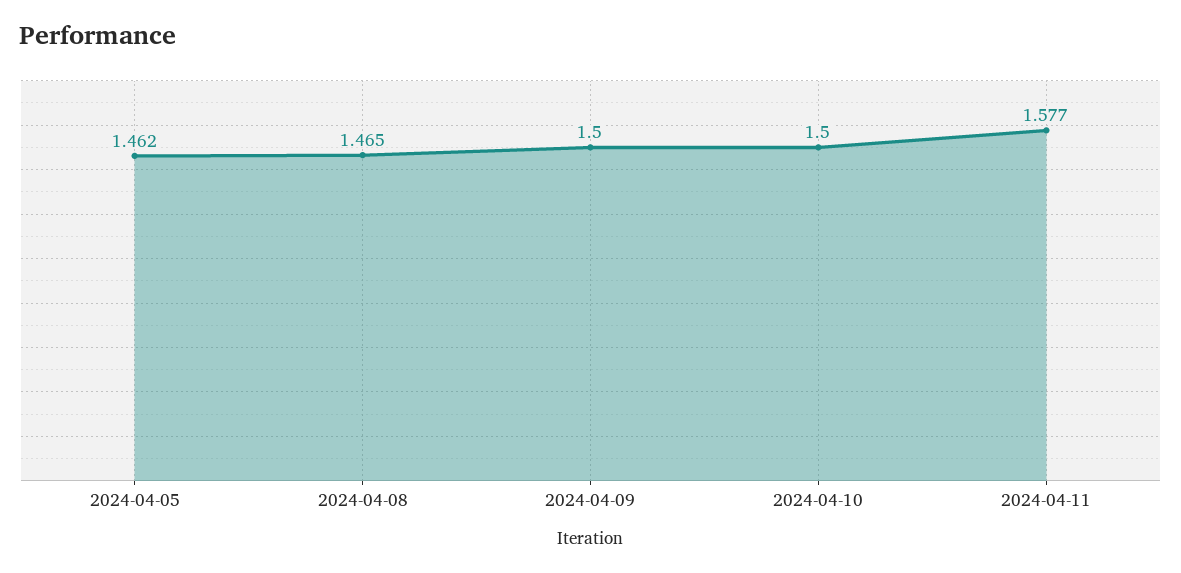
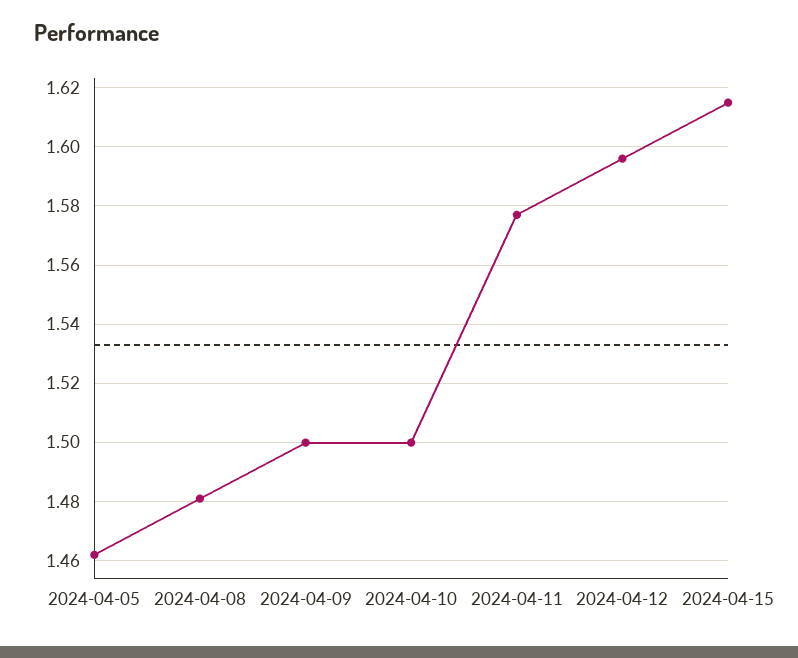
2024-04-08: 1.465 -> 1.48
2024-04-12: none -> 1.595
2024-04-15: none -> 1.615

